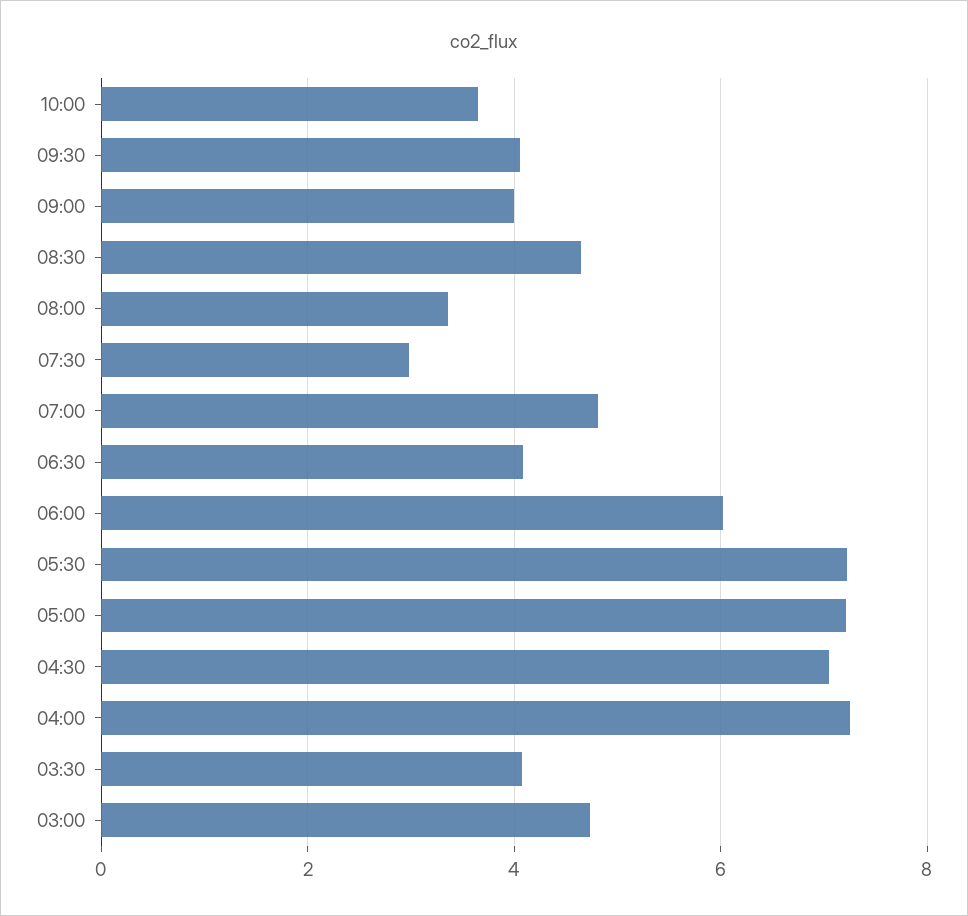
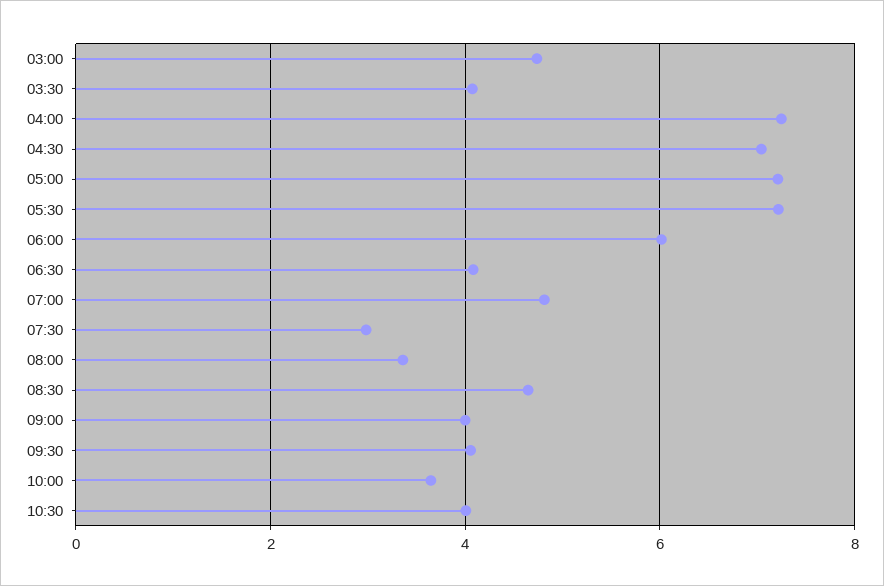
10:30: none -> 4

